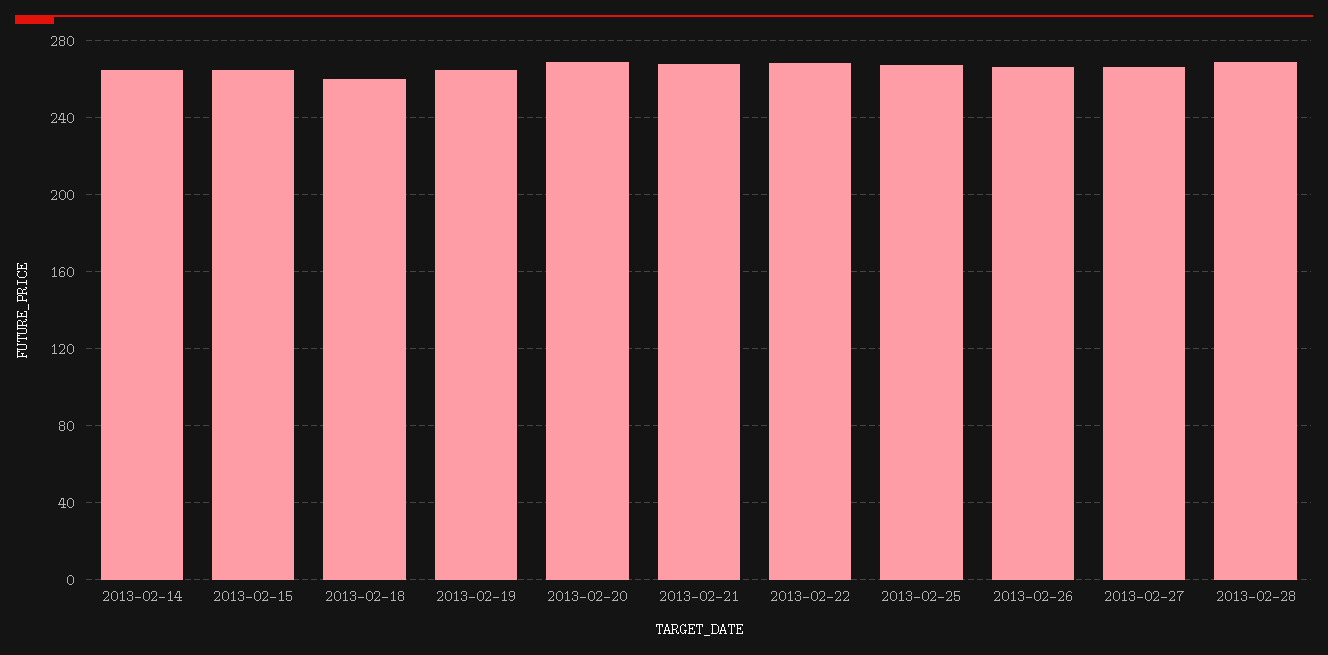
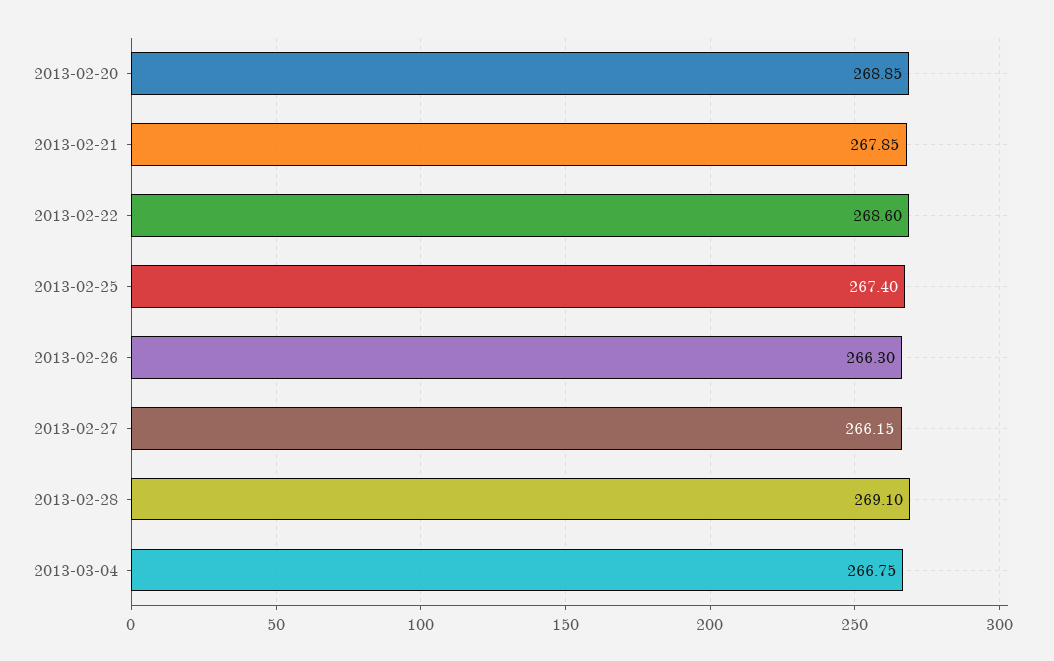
2013-02-14: 265 -> none
2013-02-15: 265 -> none
2013-02-18: 260 -> none
2013-02-19: 265 -> none
2013-03-04: none -> 266.75

